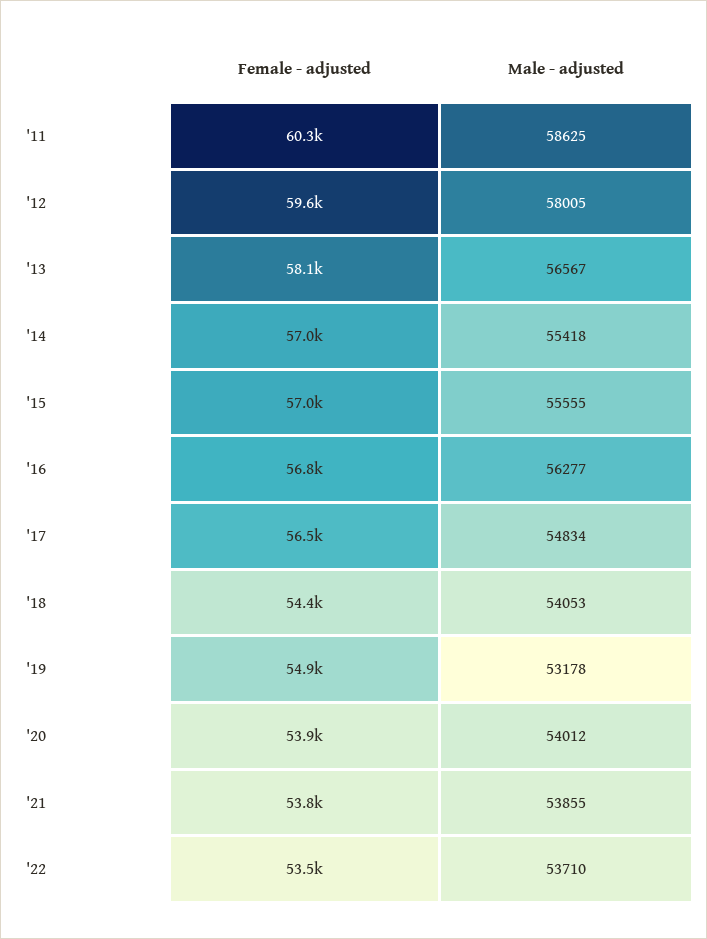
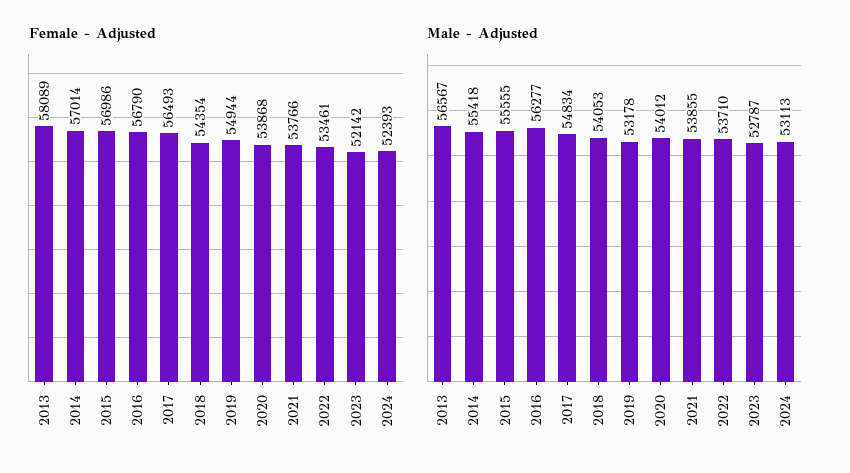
Female - adjusted, '11: 60300 -> none
Male - adjusted, '11: 58625 -> none
Female - adjusted, '12: 59600 -> none
Male - adjusted, '12: 58005 -> none
Female - adjusted, 2023: none -> 52142
Female - adjusted, 2024: none -> 52393
Male - adjusted, 2023: none -> 52787
Male - adjusted, 2024: none -> 53113

